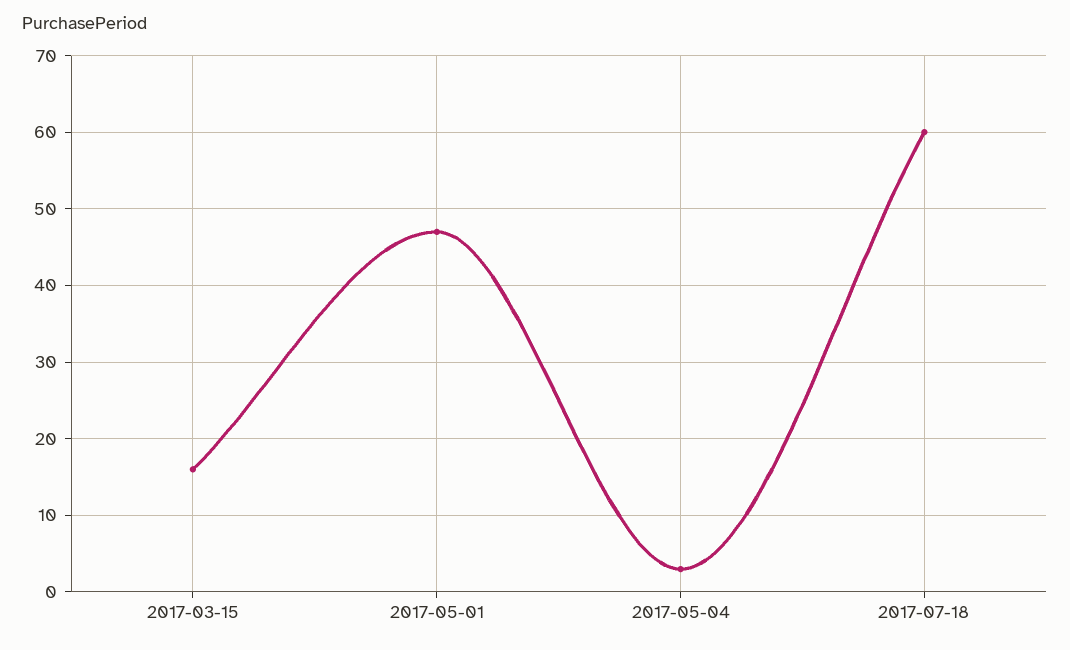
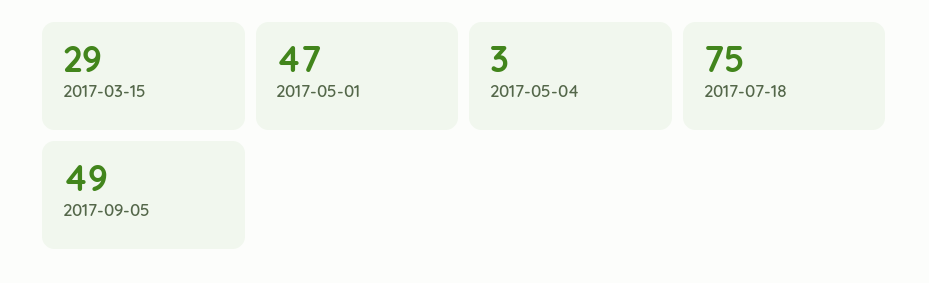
2017-03-15: 16 -> 29
2017-07-18: 60 -> 75
2017-09-05: none -> 49

